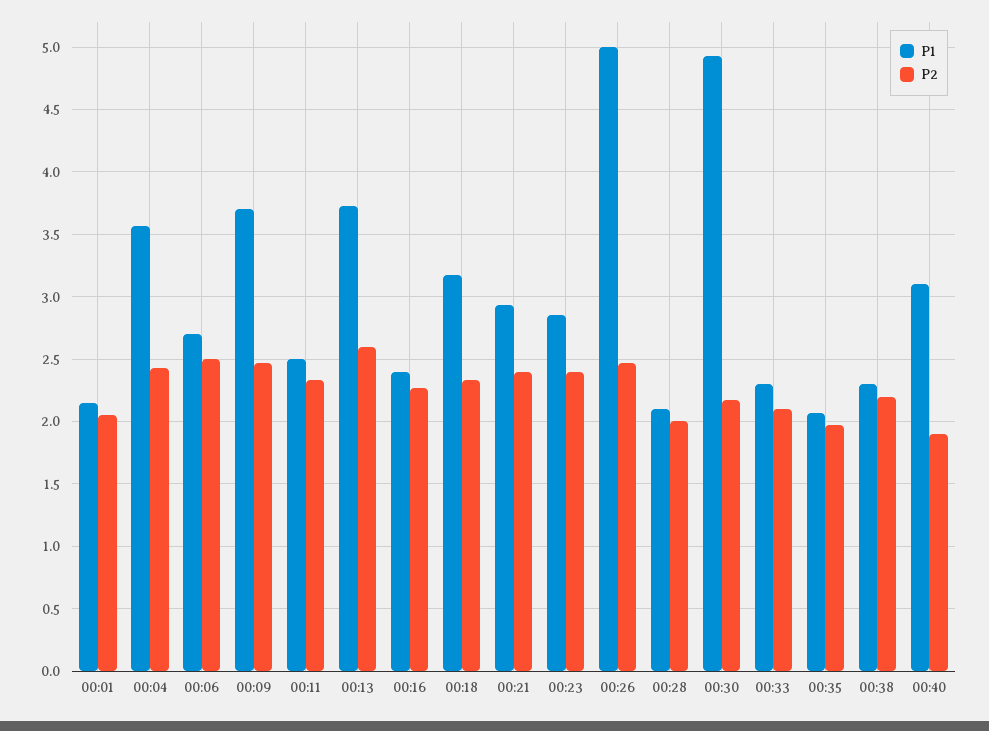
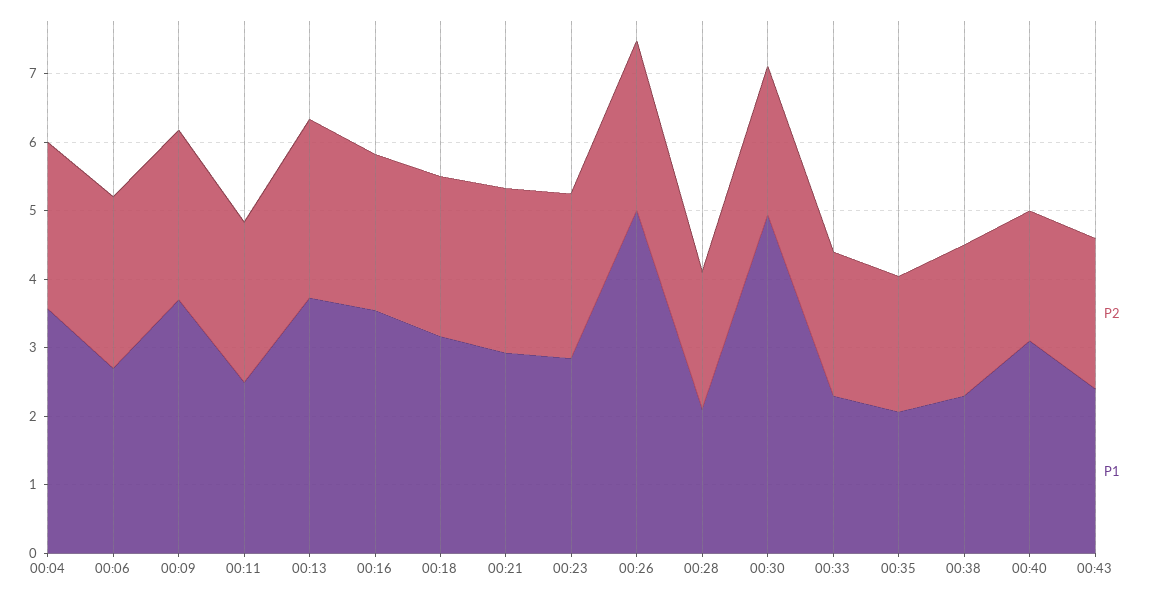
P1, 00:01: 2.15 -> none
P2, 00:01: 2.05 -> none
P1, 00:16: 2.4 -> 3.6
P2, 00:43: none -> 2.2
P1, 00:43: none -> 2.4

